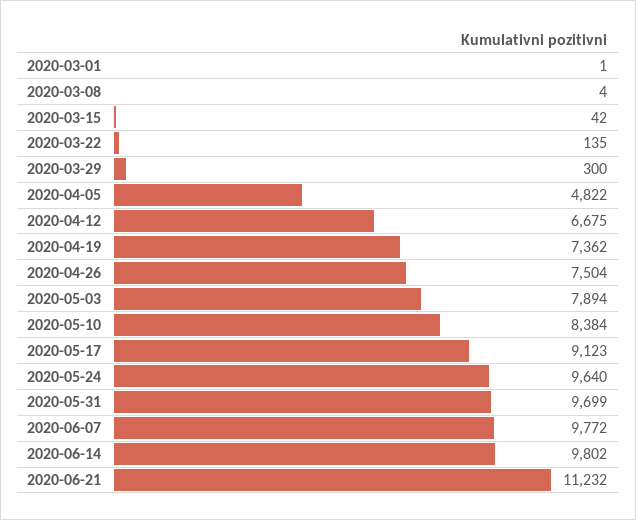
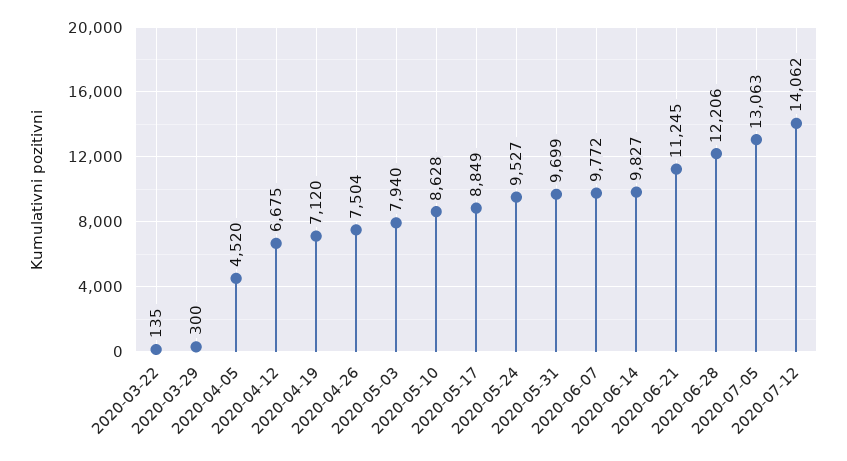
2020-03-01: 1 -> none
2020-03-08: 4 -> none
2020-03-15: 42 -> none
2020-04-05: 4822 -> 4520
2020-04-19: 7362 -> 7120
2020-05-03: 7894 -> 7940
2020-05-10: 8384 -> 8628
2020-05-17: 9123 -> 8849
2020-05-24: 9640 -> 9527
2020-06-14: 9802 -> 9827
2020-06-21: 11232 -> 11245
2020-06-28: none -> 12206
2020-07-05: none -> 13063
2020-07-12: none -> 14062

